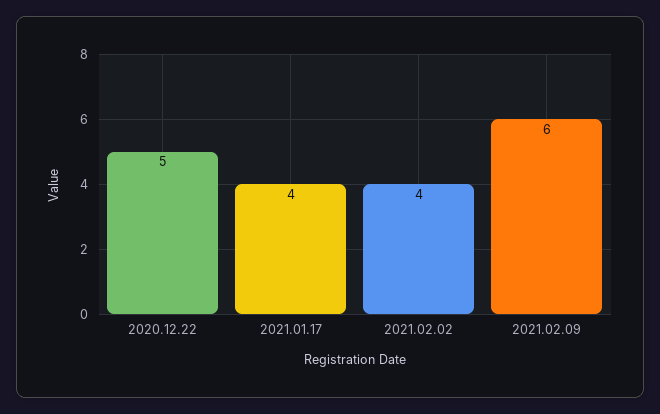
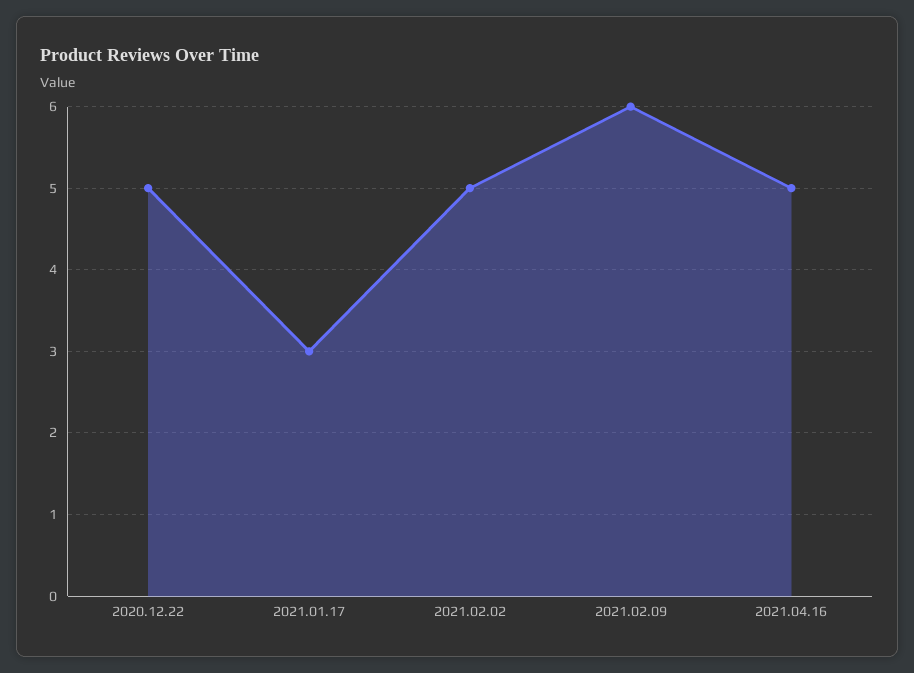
2021.01.17: 4 -> 3
2021.02.02: 4 -> 5
2021.04.16: none -> 5

